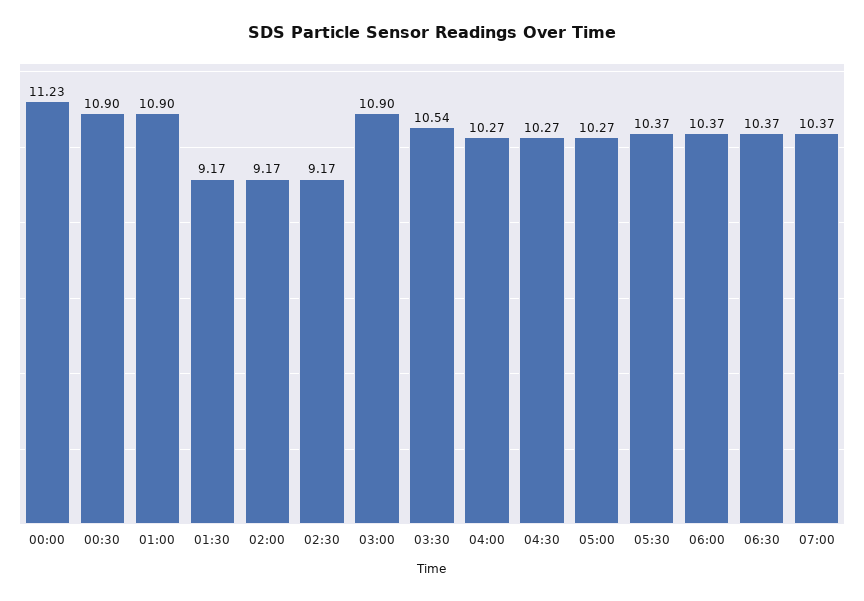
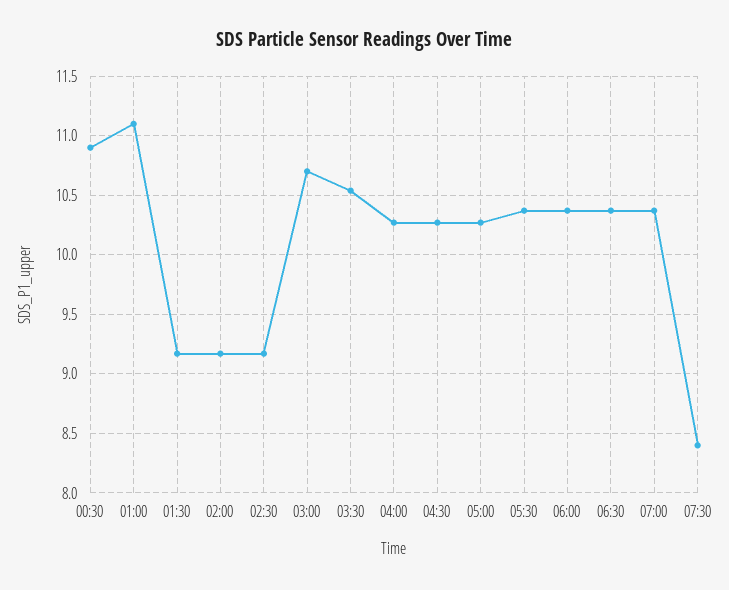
00:00: 11.23 -> none
01:00: 10.9 -> 11.1
03:00: 10.9 -> 10.7
07:30: none -> 8.4

